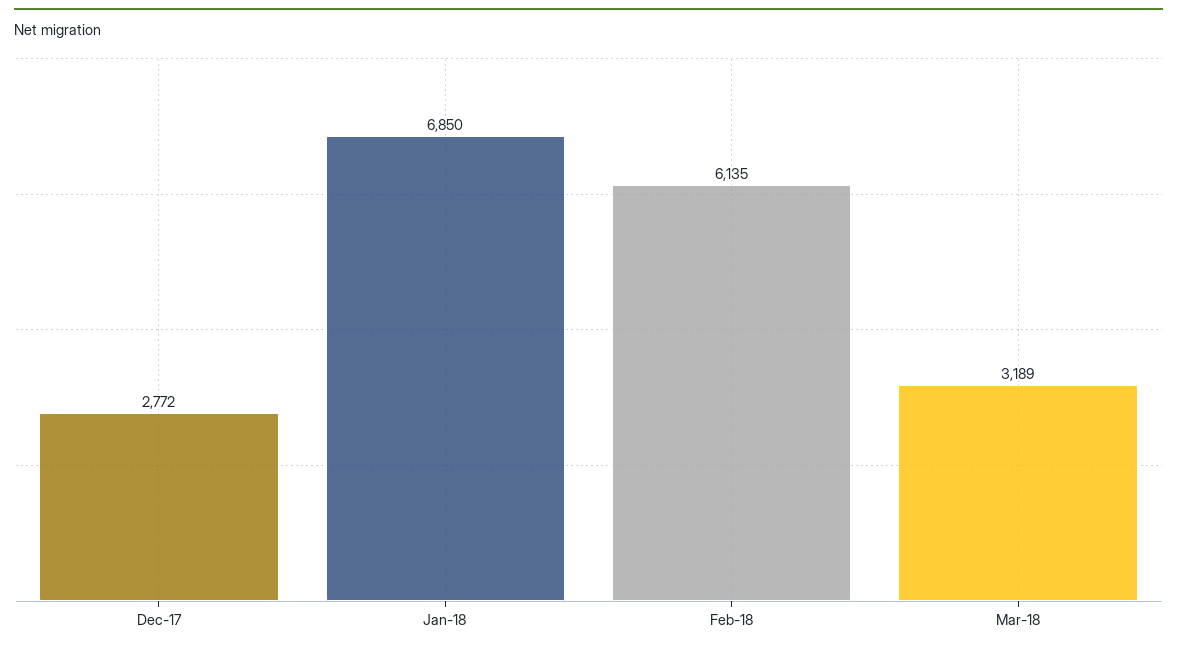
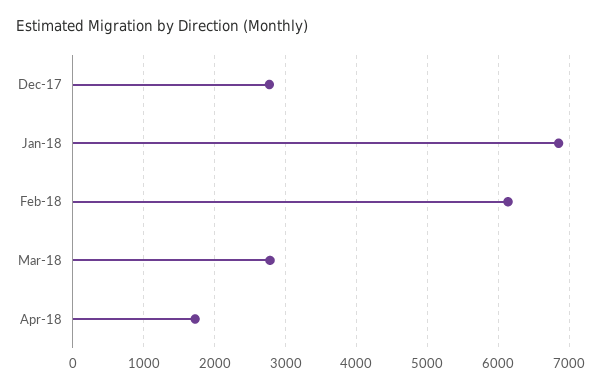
Mar-18: 3189 -> 2800
Apr-18: none -> 1700

